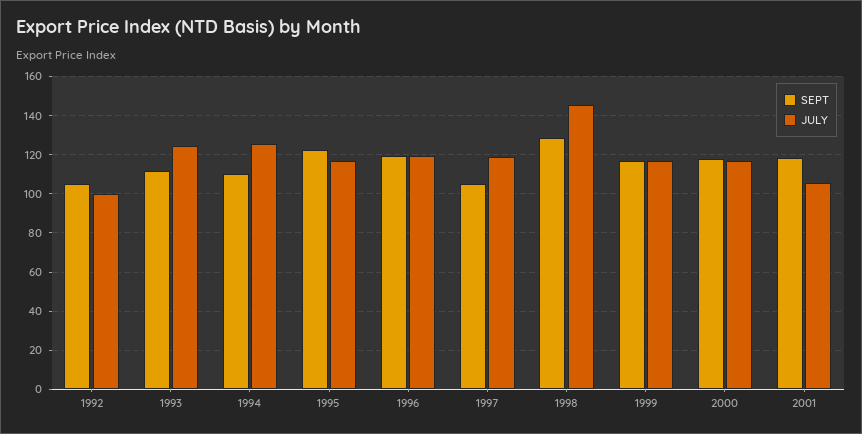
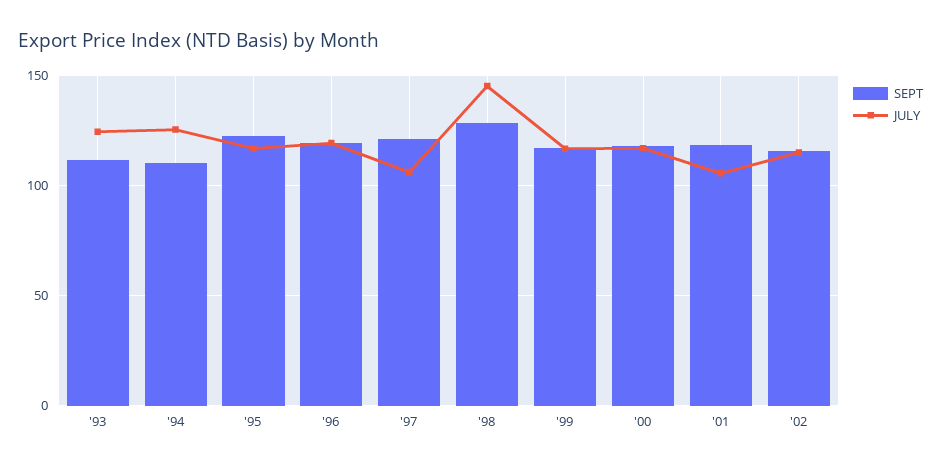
SEPT, 1992: 105 -> none
JULY, 1992: 100 -> none
SEPT, 1997: 105 -> 120
JULY, 1997: 120 -> 105
SEPT, '02: none -> 115
JULY, '02: none -> 115

